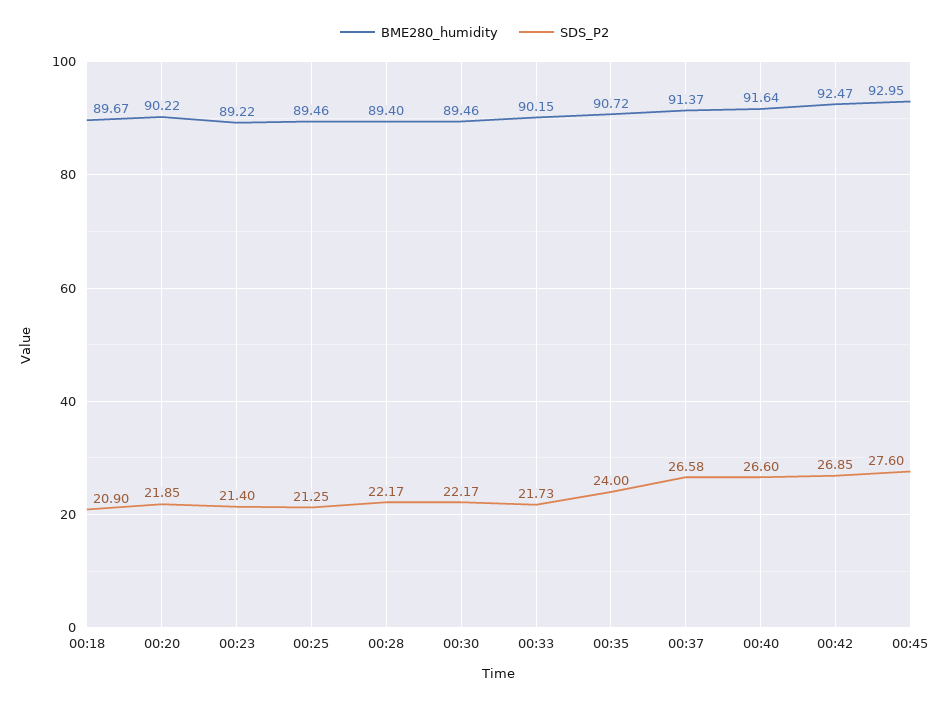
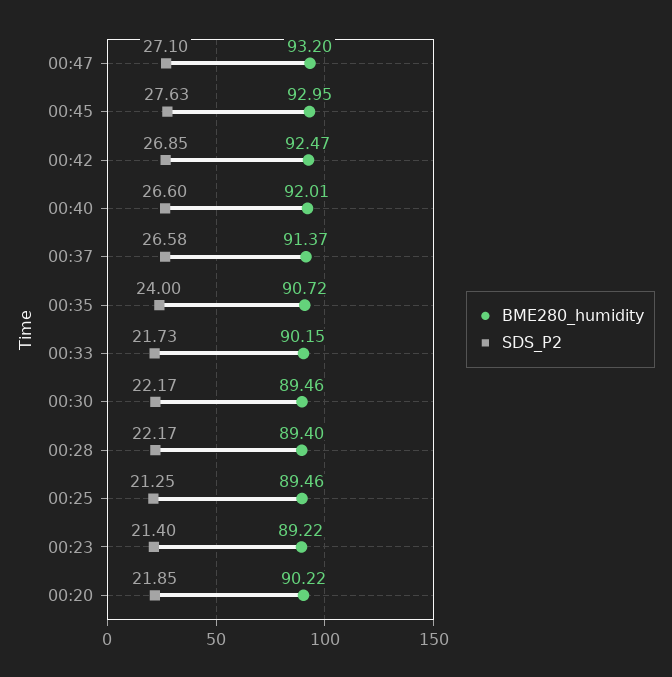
BME280_humidity, 00:18: 89.67 -> none
SDS_P2, 00:18: 20.9 -> none
BME280_humidity, 00:40: 91.64 -> 92.01
SDS_P2, 00:45: 27.6 -> 27.63
BME280_humidity, 00:47: none -> 93.2
SDS_P2, 00:47: none -> 27.1

